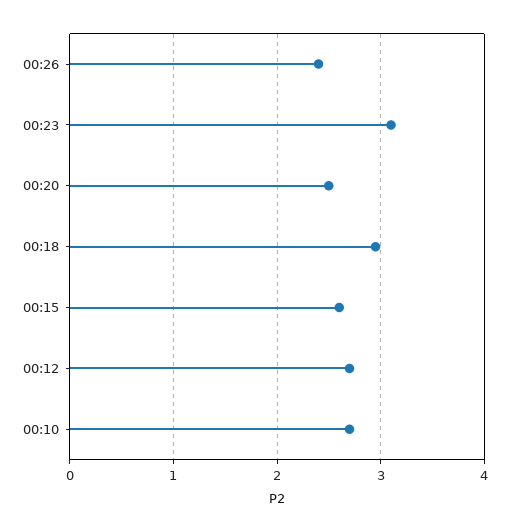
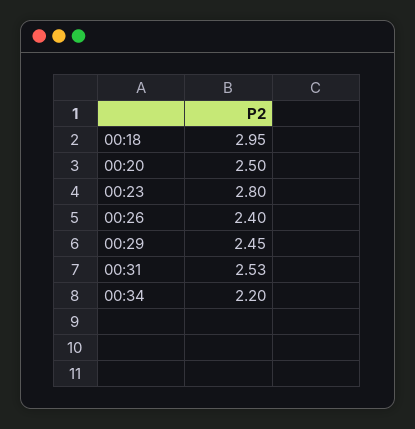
00:23: 3.1 -> 2.8
00:15: 2.6 -> none
00:12: 2.7 -> none
00:10: 2.7 -> none
00:29: none -> 2.45
00:31: none -> 2.53
00:34: none -> 2.2

